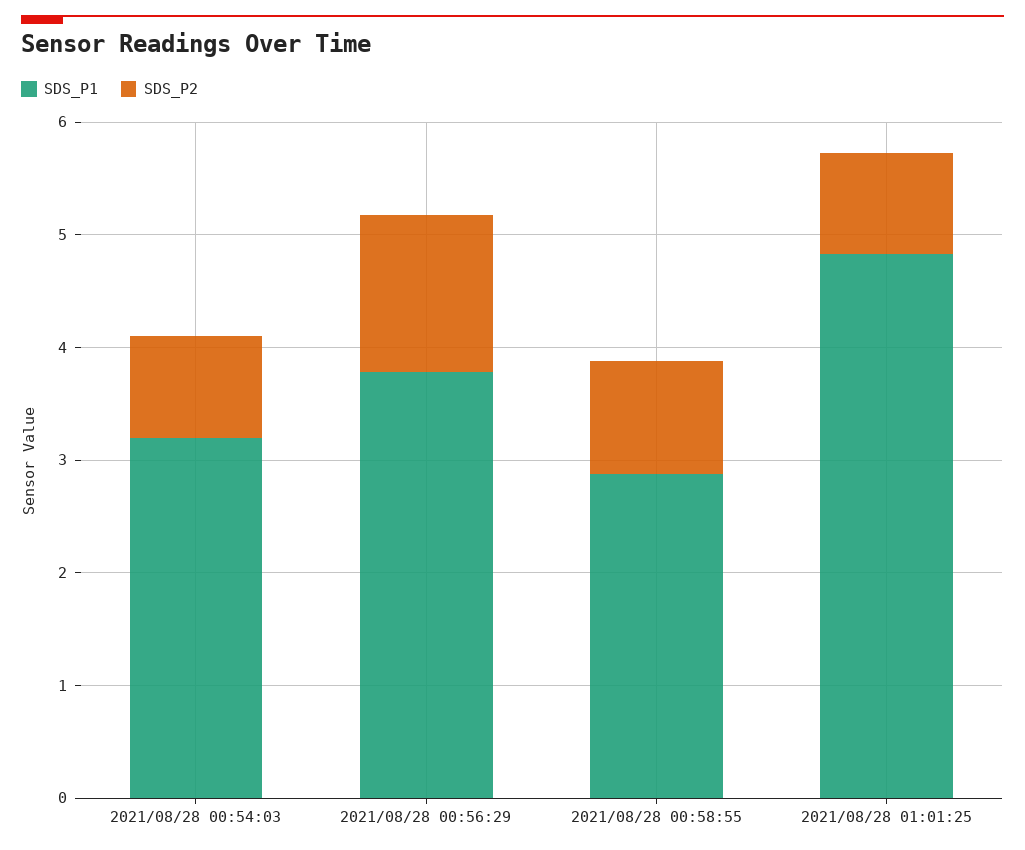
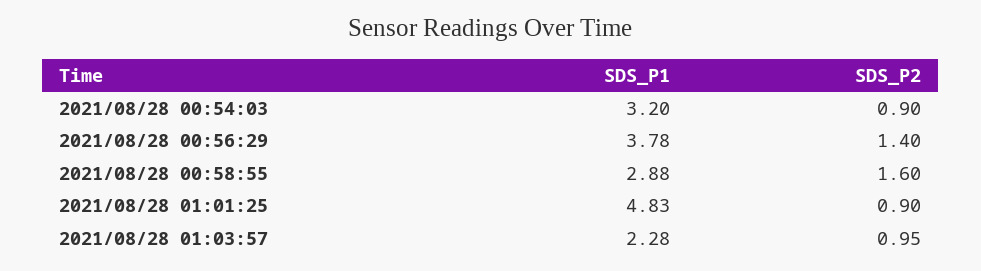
SDS_P2, 2021/08/28 00:58:55: 1 -> 1.6
SDS_P1, 2021/08/28 01:03:57: none -> 2.28
SDS_P2, 2021/08/28 01:03:57: none -> 0.95

